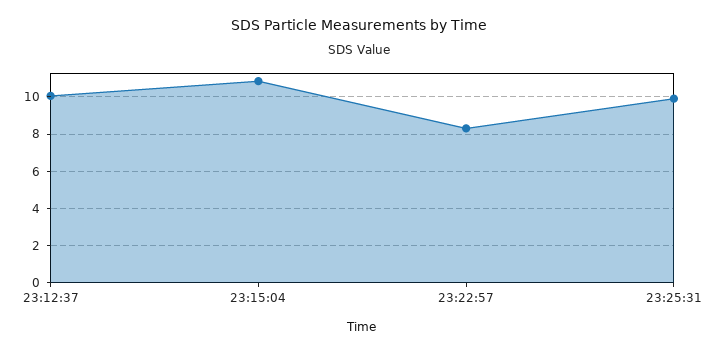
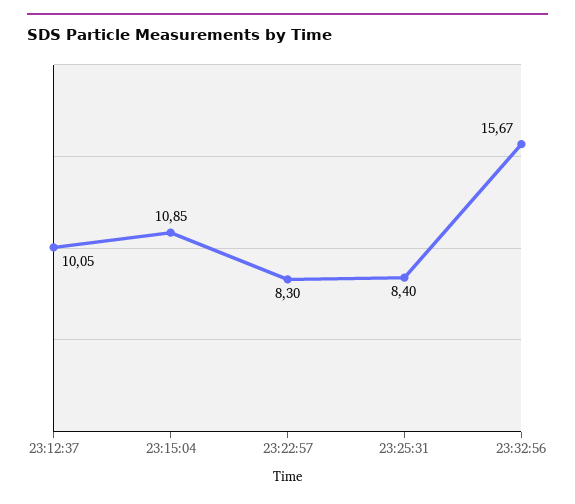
23:25:31: 10 -> 8.4
23:32:56: none -> 15.67

